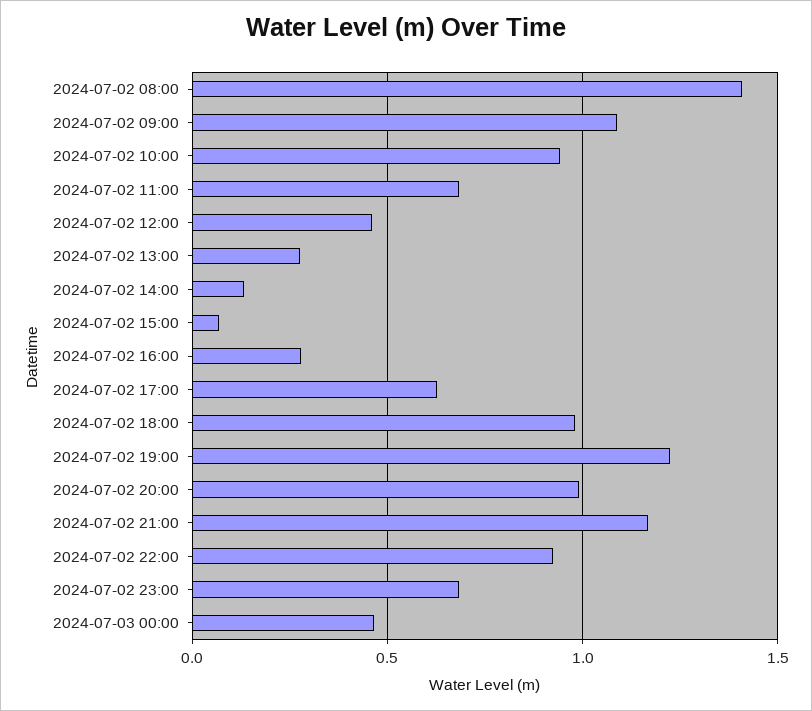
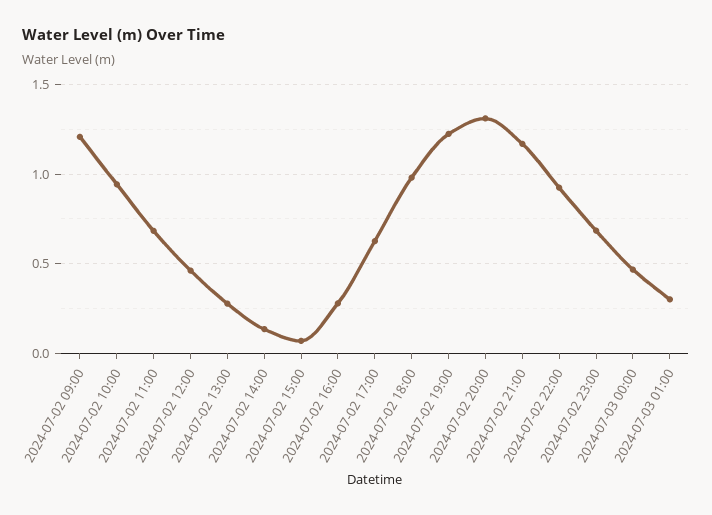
2024-07-02 08:00: 1.4 -> none
2024-07-02 09:00: 1.1 -> 1.2
2024-07-02 20:00: 1 -> 1.3
2024-07-03 01:00: none -> 0.3

